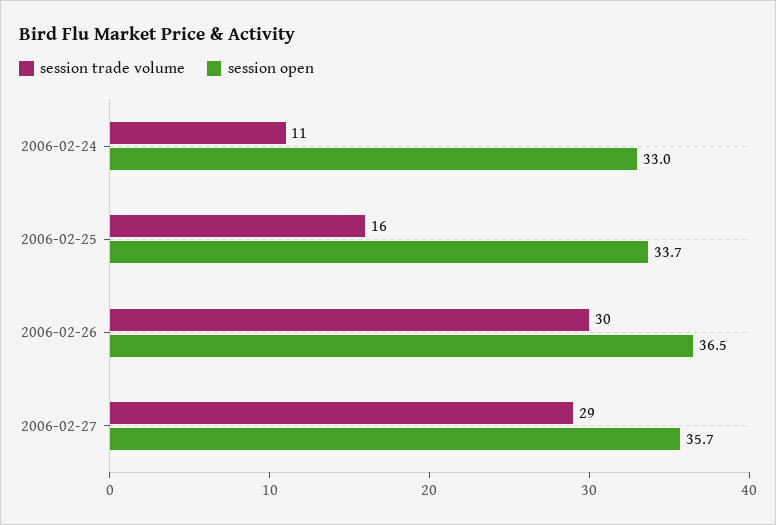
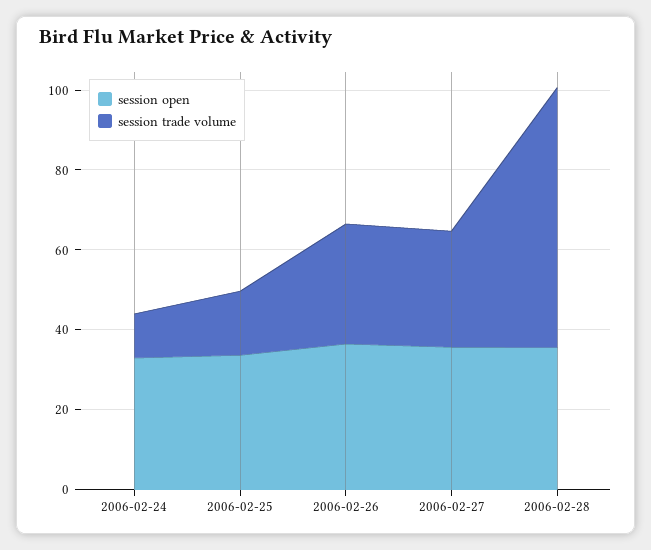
session open, 2006-02-28: none -> 35
session trade volume, 2006-02-28: none -> 65

